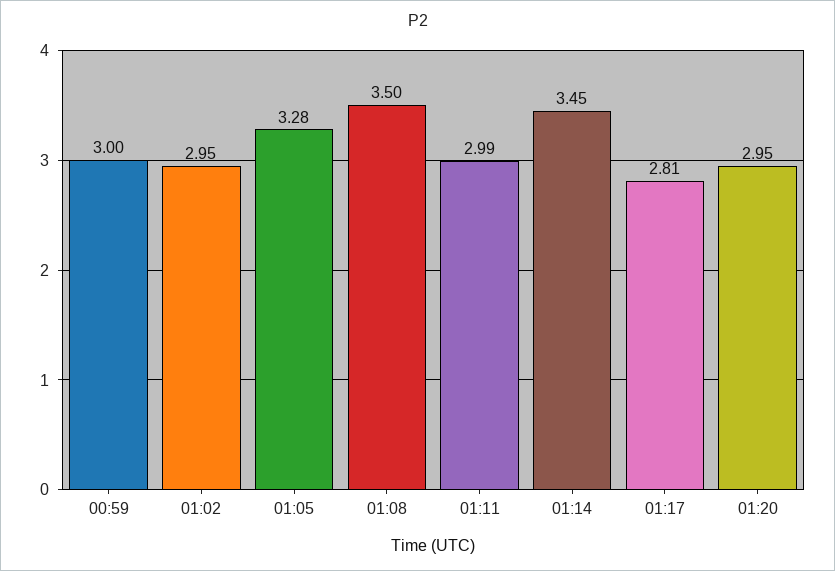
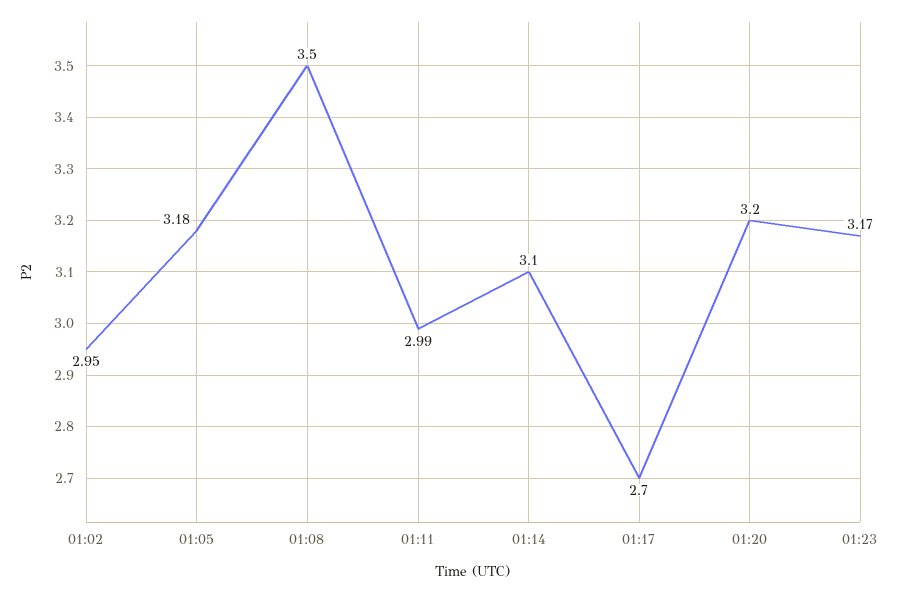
00:59: 3 -> none
01:05: 3.28 -> 3.18
01:14: 3.45 -> 3.1
01:17: 2.81 -> 2.7
01:20: 2.95 -> 3.2
01:23: none -> 3.17

